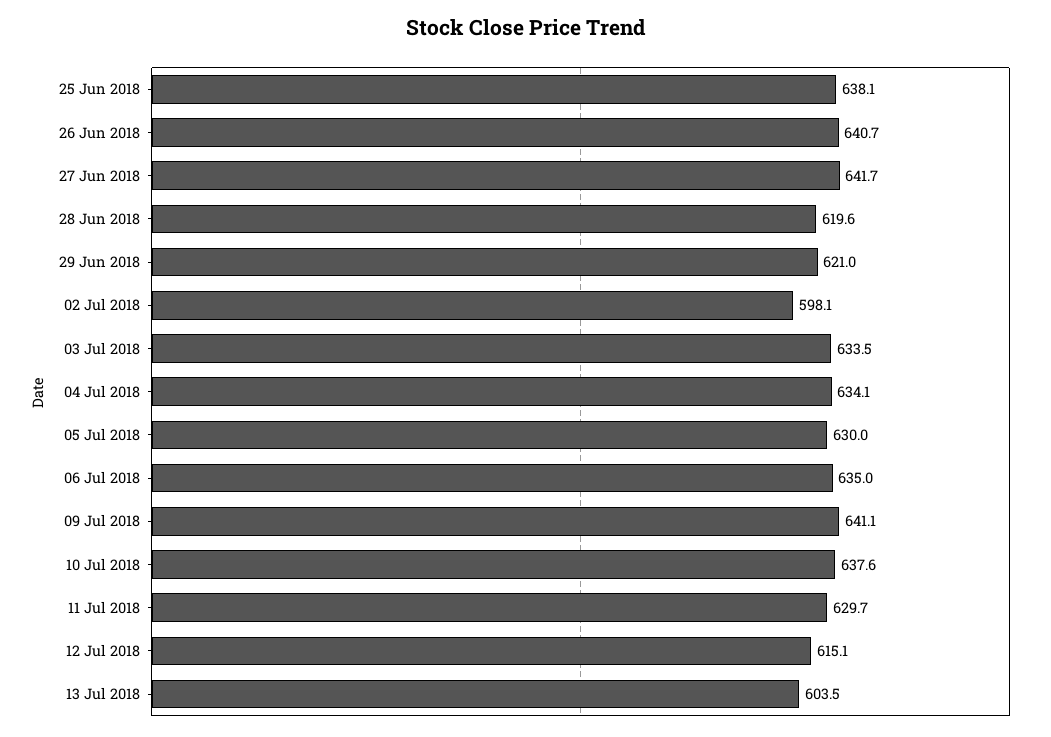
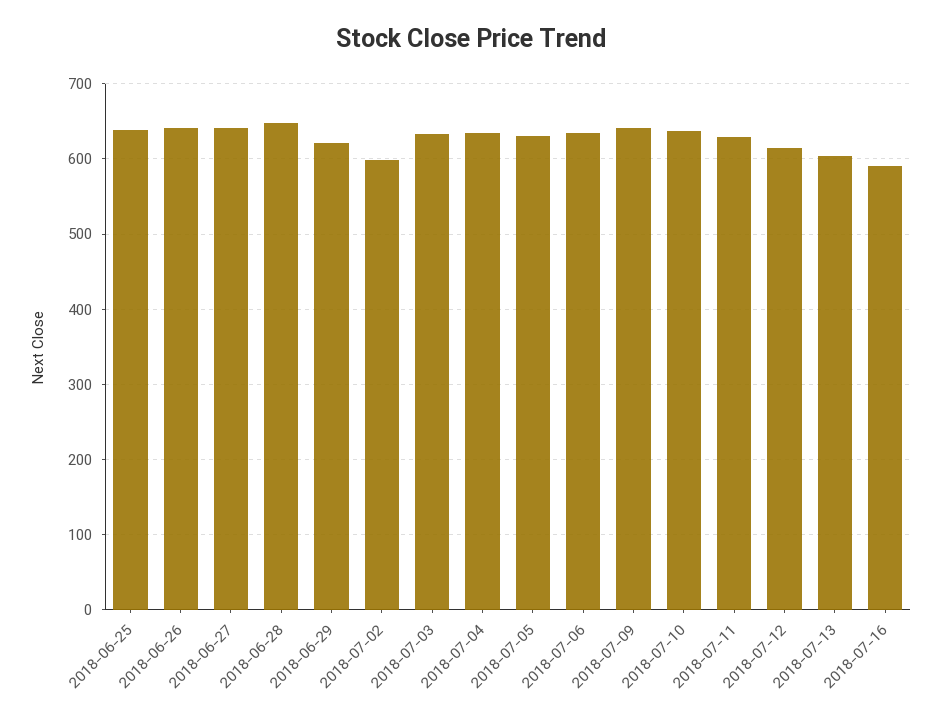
28 Jun 2018: 619.6 -> 650
2018-07-16: none -> 590

